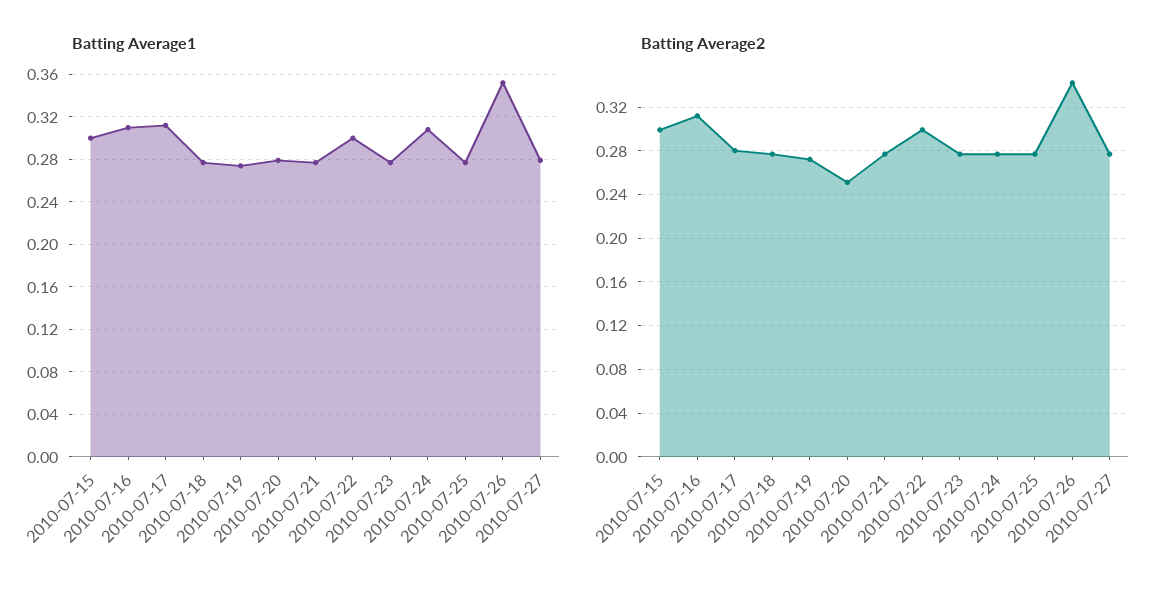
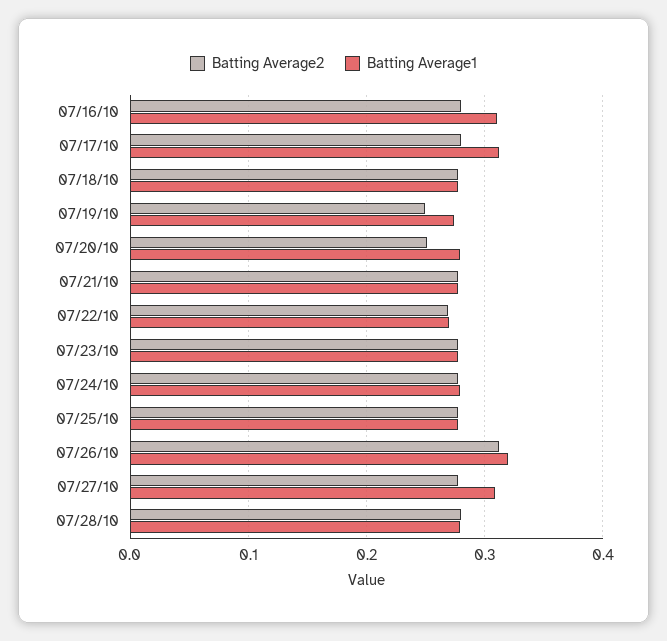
Batting Average1, 2010-07-15: 0.3 -> none
Batting Average1, 2010-07-22: 0.3 -> 0.27
Batting Average1, 2010-07-24: 0.31 -> 0.28
Batting Average1, 2010-07-26: 0.35 -> 0.32
Batting Average1, 2010-07-27: 0.28 -> 0.31
Batting Average2, 2010-07-15: 0.3 -> none
Batting Average2, 2010-07-16: 0.31 -> 0.28
Batting Average2, 2010-07-19: 0.27 -> 0.25
Batting Average2, 2010-07-22: 0.3 -> 0.27
Batting Average2, 2010-07-26: 0.34 -> 0.31
Batting Average2, 07/28/10: none -> 0.28
Batting Average1, 07/28/10: none -> 0.28

